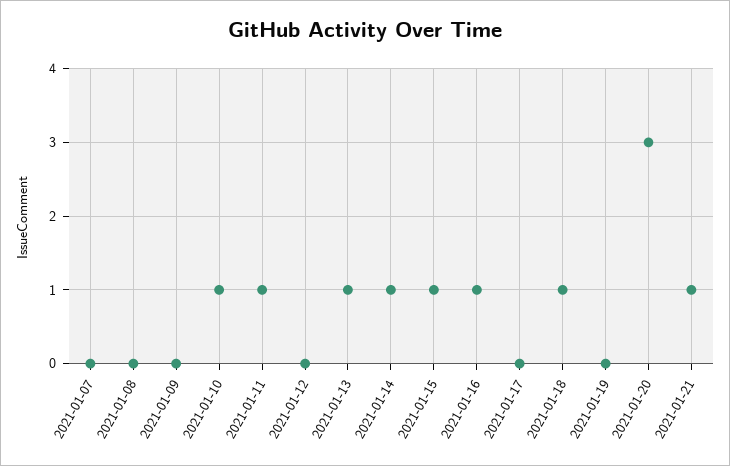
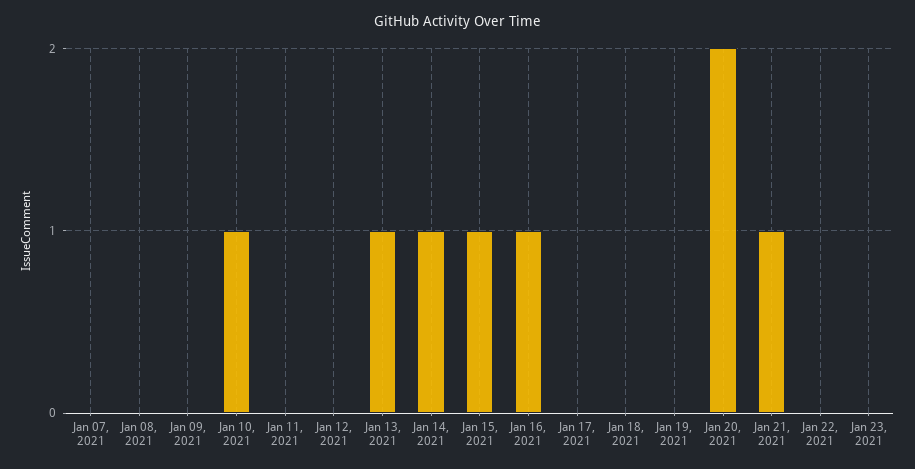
2021-01-11: 1 -> 0
2021-01-18: 1 -> 0
2021-01-20: 3 -> 2
Jan 22, 2021: none -> 0
Jan 23, 2021: none -> 0

